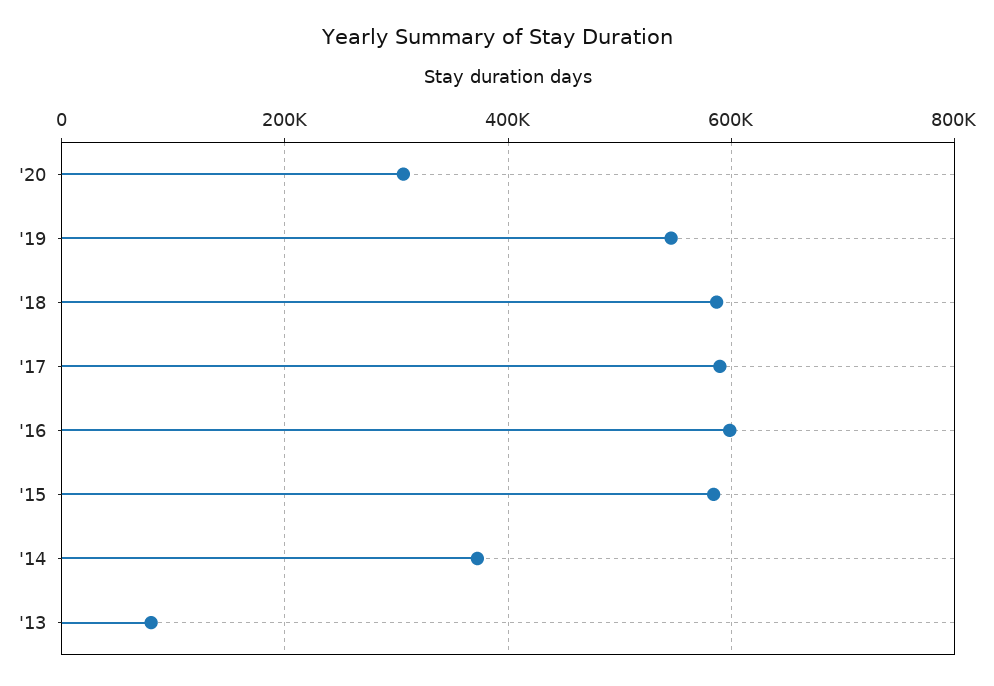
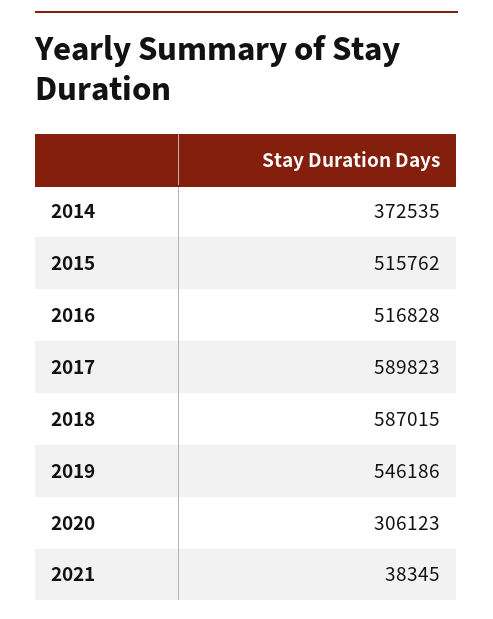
'16: 600000 -> 516828
'15: 580000 -> 515762
'13: 80000 -> none
2021: none -> 38345

